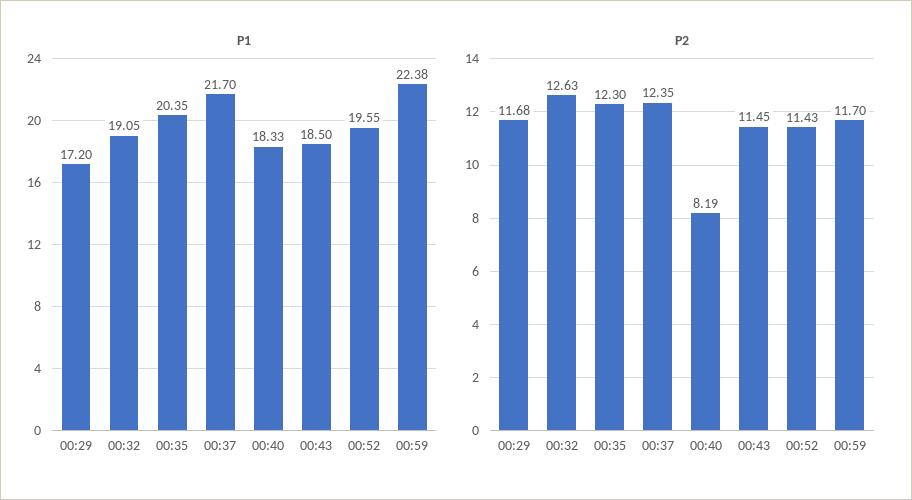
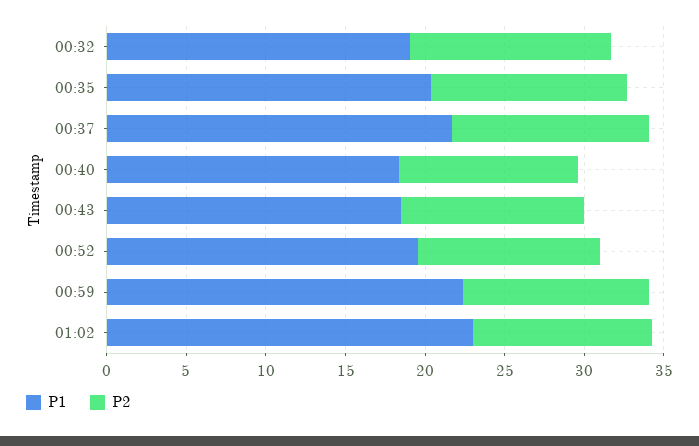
P1, 00:29: 17.2 -> none
P2, 00:29: 11.68 -> none
P2, 00:40: 8.19 -> 11
P1, 01:02: none -> 23
P2, 01:02: none -> 11

